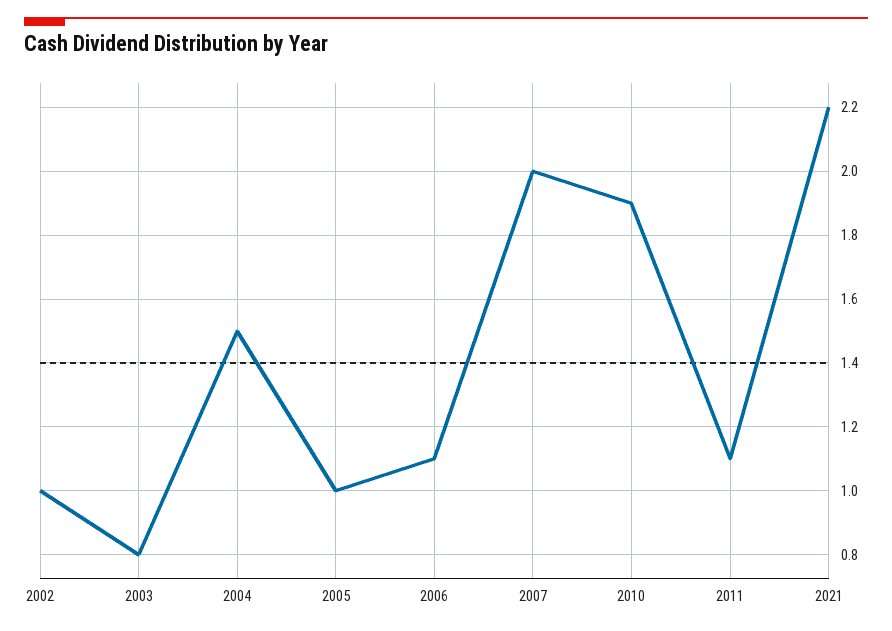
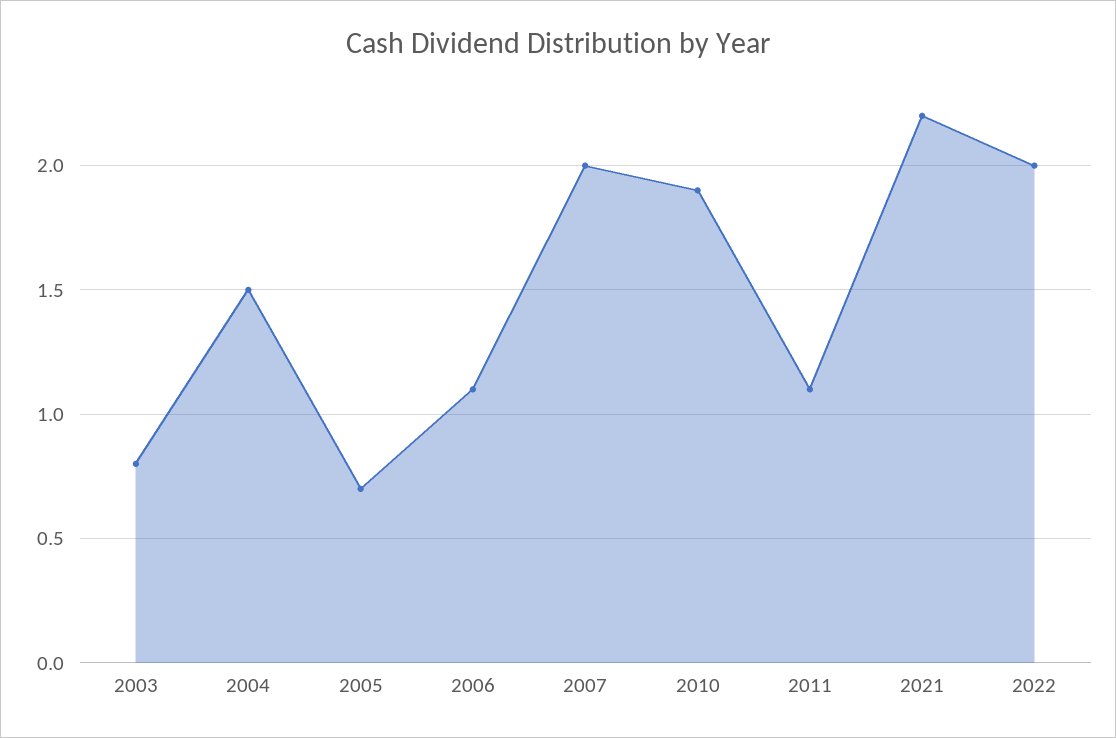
2002: 1 -> none
2005: 1 -> 0.7
2022: none -> 2

